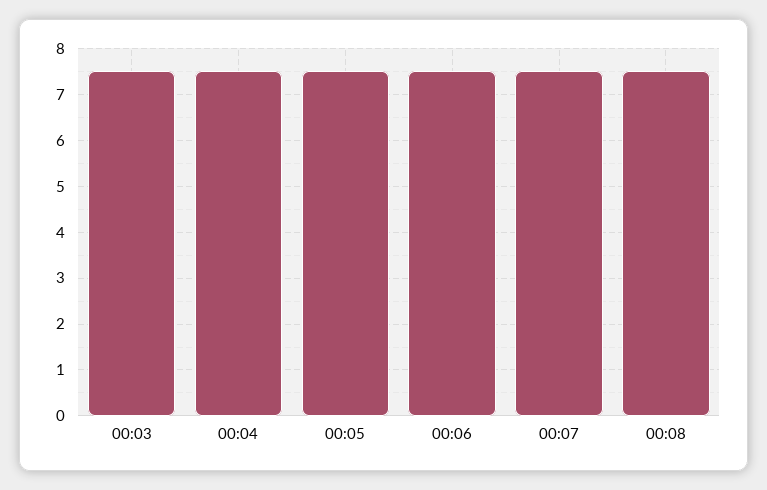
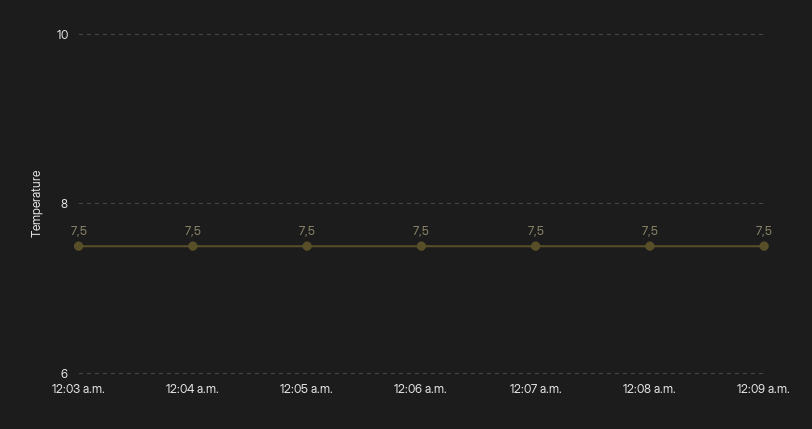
12:09 a.m.: none -> 7.5

